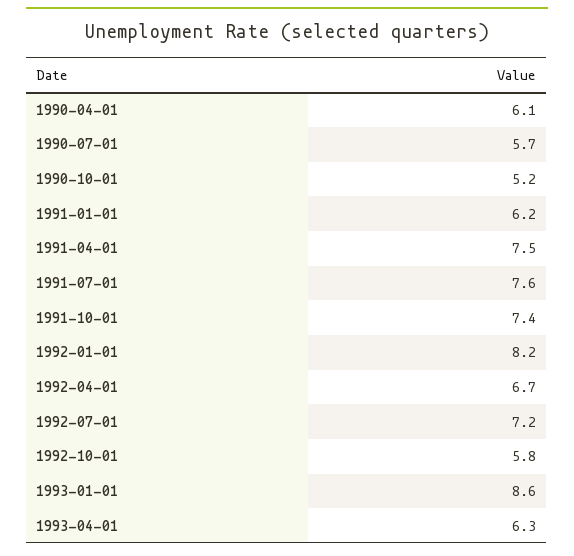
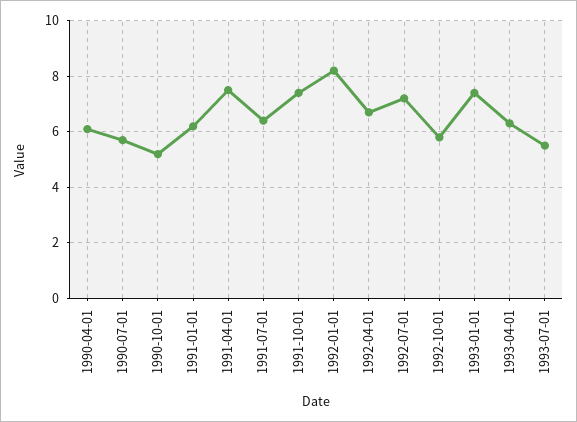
1991-07-01: 7.6 -> 6.5
1993-01-01: 8.6 -> 7.5
1993-07-01: none -> 5.5

